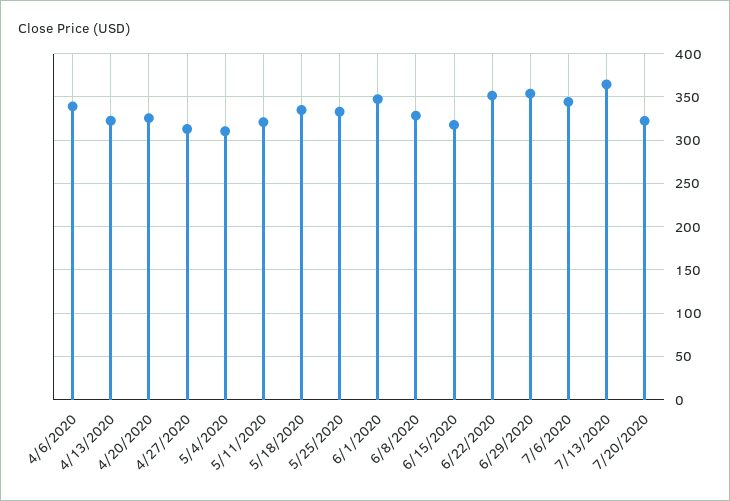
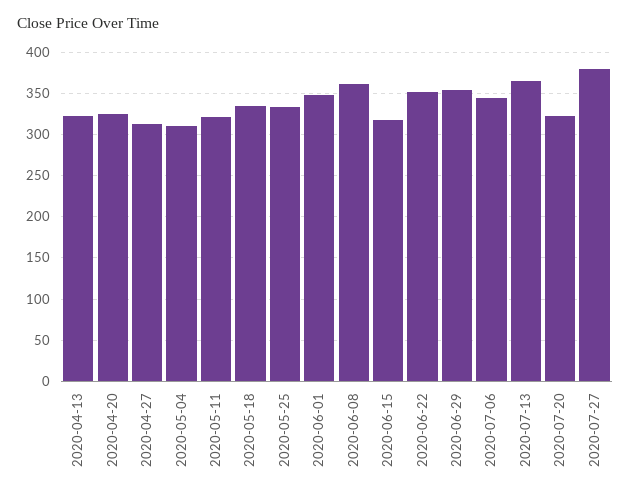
4/6/2020: 340 -> none
6/8/2020: 330 -> 360
2020-07-27: none -> 380

